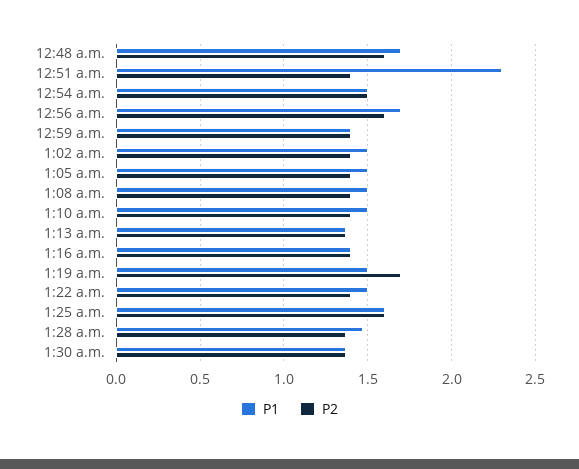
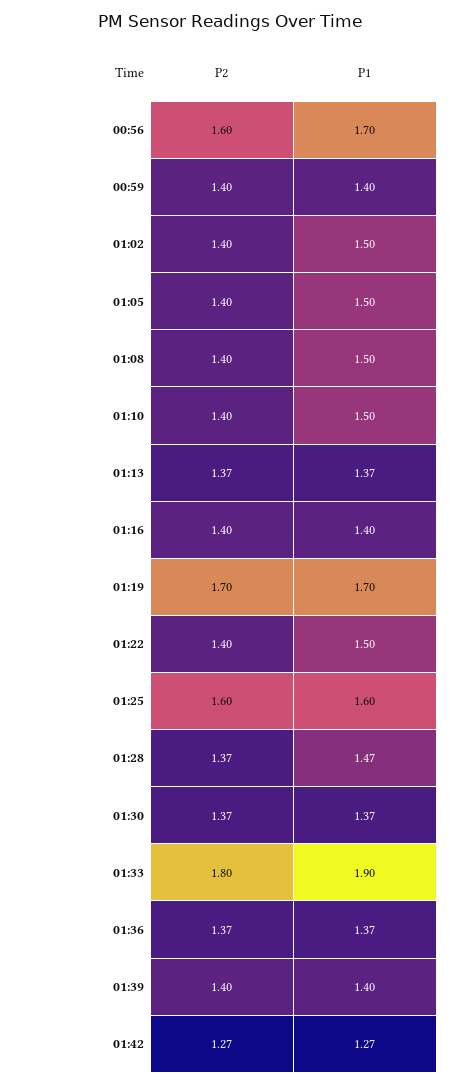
P1, 12:48 a.m.: 1.7 -> none
P2, 12:48 a.m.: 1.6 -> none
P1, 12:51 a.m.: 2.3 -> none
P2, 12:51 a.m.: 1.4 -> none
P1, 12:54 a.m.: 1.5 -> none
P2, 12:54 a.m.: 1.5 -> none
P1, 1:19 a.m.: 1.5 -> 1.7
P2, 01:33: none -> 1.8
P1, 01:33: none -> 1.9
P2, 01:36: none -> 1.37
P1, 01:36: none -> 1.37
P2, 01:39: none -> 1.4
P1, 01:39: none -> 1.4
P2, 01:42: none -> 1.27
P1, 01:42: none -> 1.27

